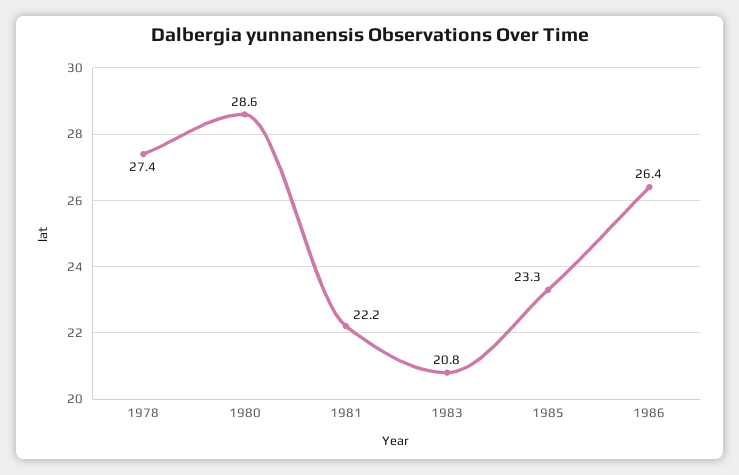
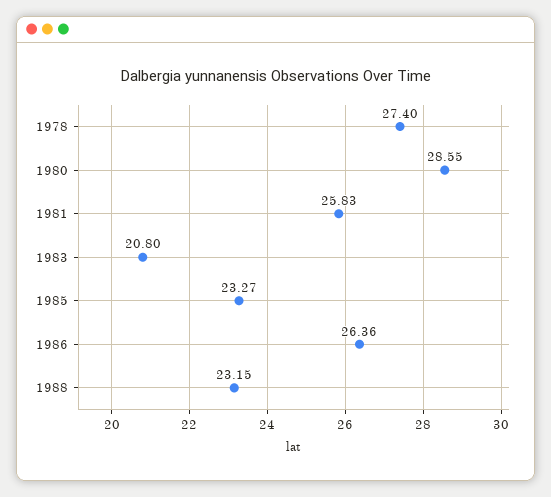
1981: 22.2 -> 25.83
1988: none -> 23.15

